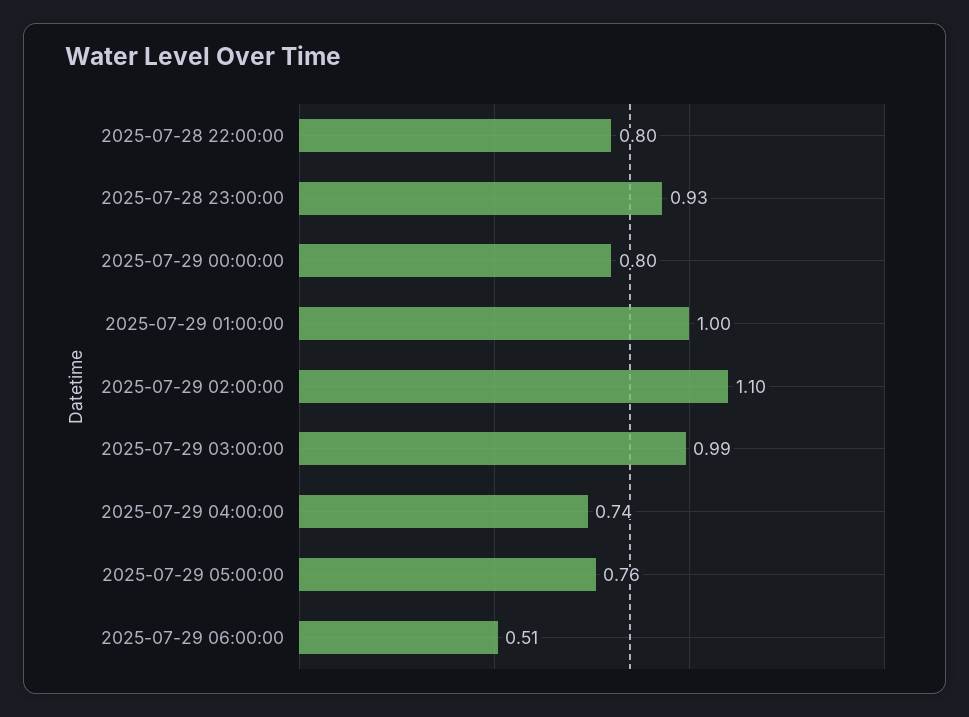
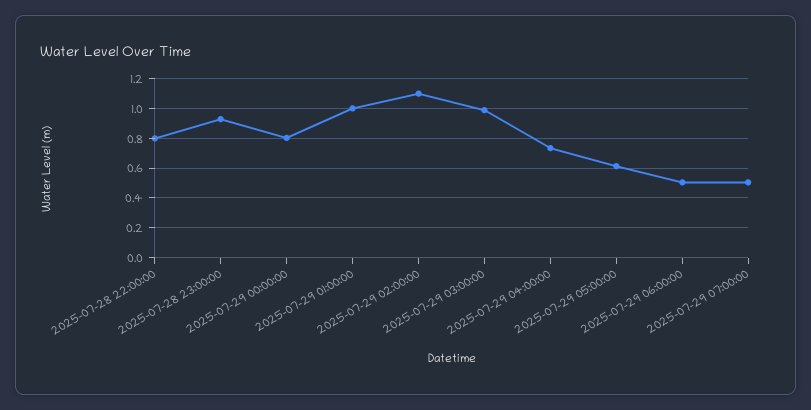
2025-07-29 05:00:00: 0.76 -> 0.6
2025-07-29 07:00:00: none -> 0.5

